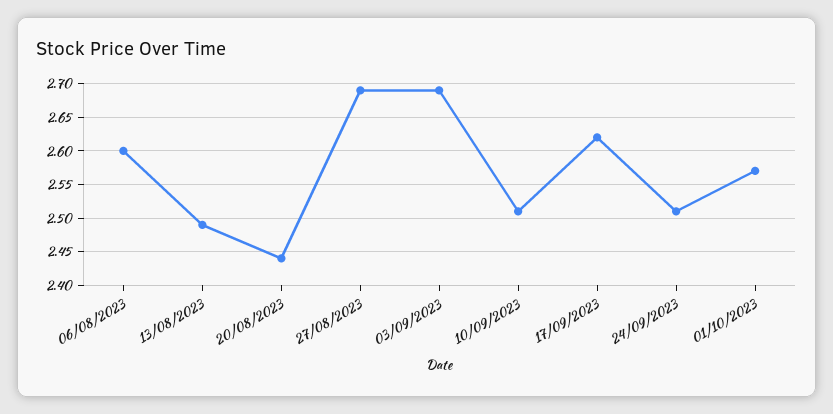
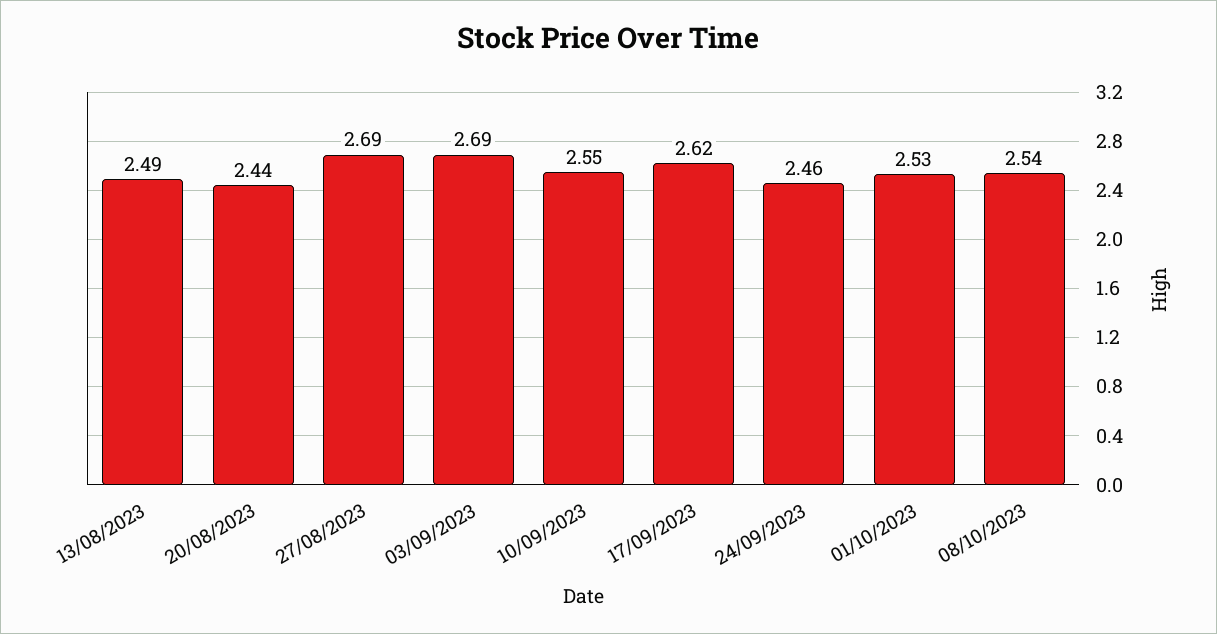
06/08/2023: 2.6 -> none
10/09/2023: 2.51 -> 2.55
24/09/2023: 2.51 -> 2.46
01/10/2023: 2.57 -> 2.53
08/10/2023: none -> 2.54

